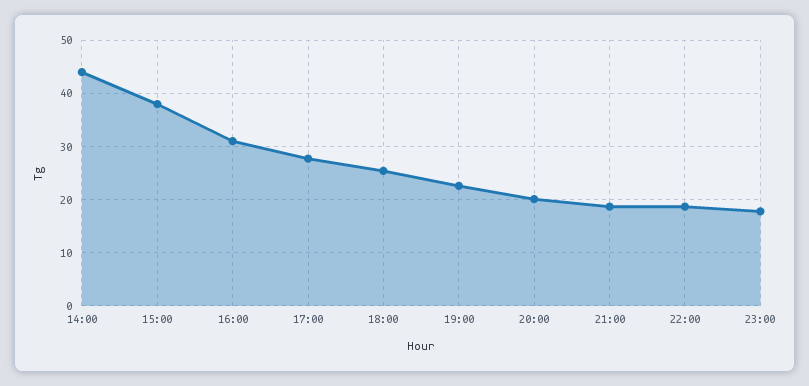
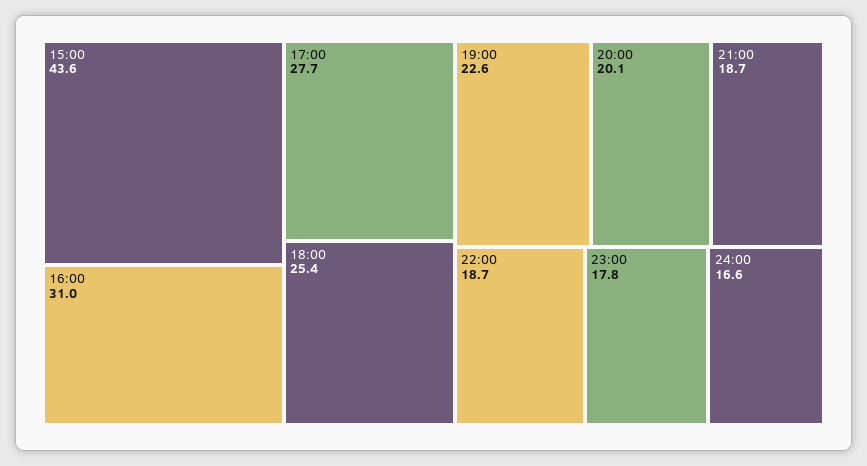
14:00: 44 -> none
15:00: 38 -> 43.6
24:00: none -> 16.6

